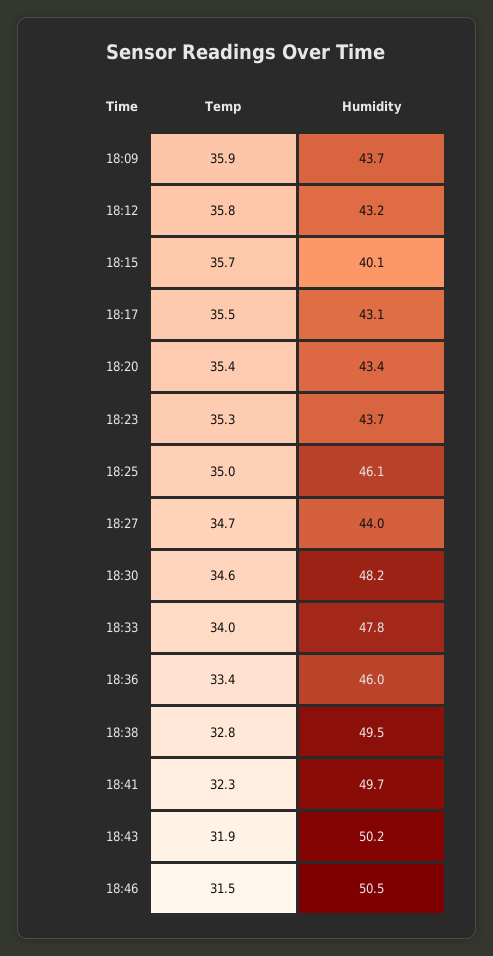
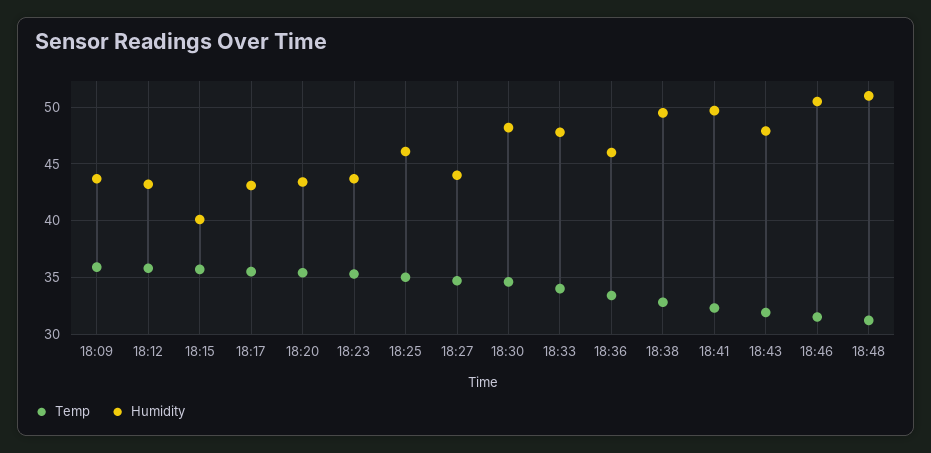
Humidity, 18:43: 50.2 -> 48
Temp, 18:48: none -> 31
Humidity, 18:48: none -> 51

